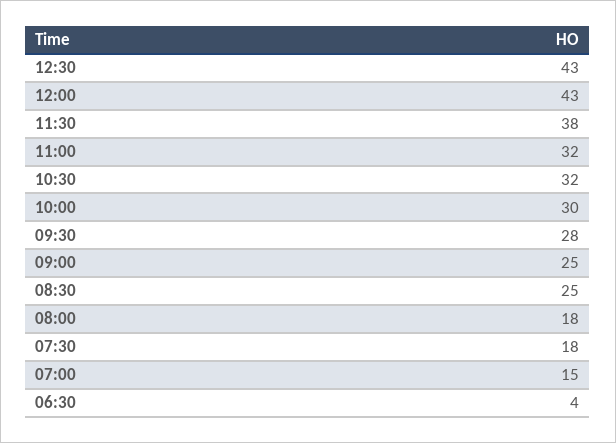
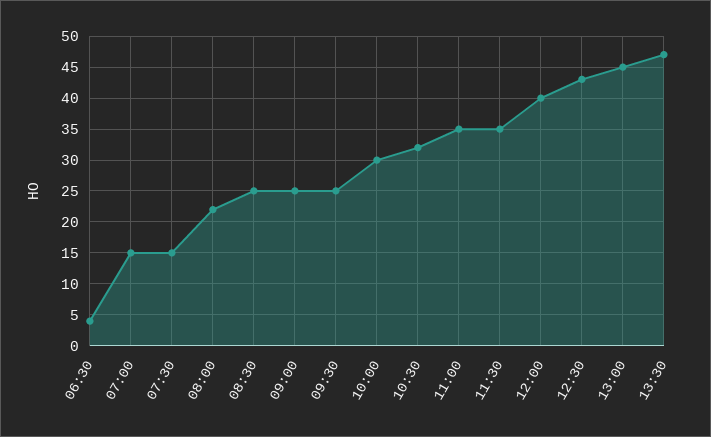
12:00: 43 -> 40
11:30: 38 -> 35
11:00: 32 -> 35
09:30: 28 -> 25
08:00: 18 -> 22
07:30: 18 -> 15
13:00: none -> 45
13:30: none -> 47

